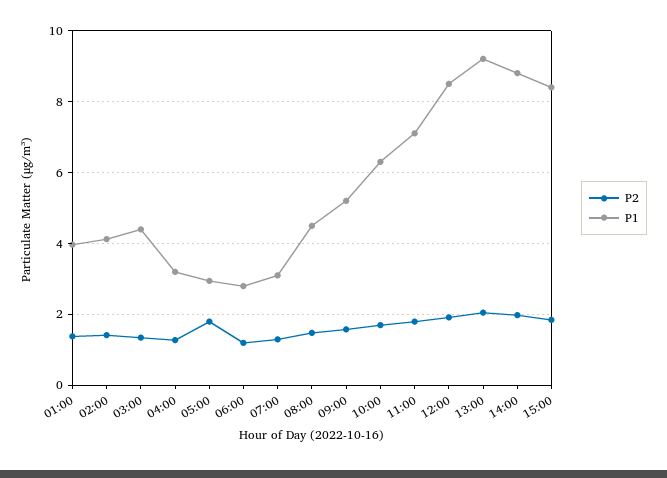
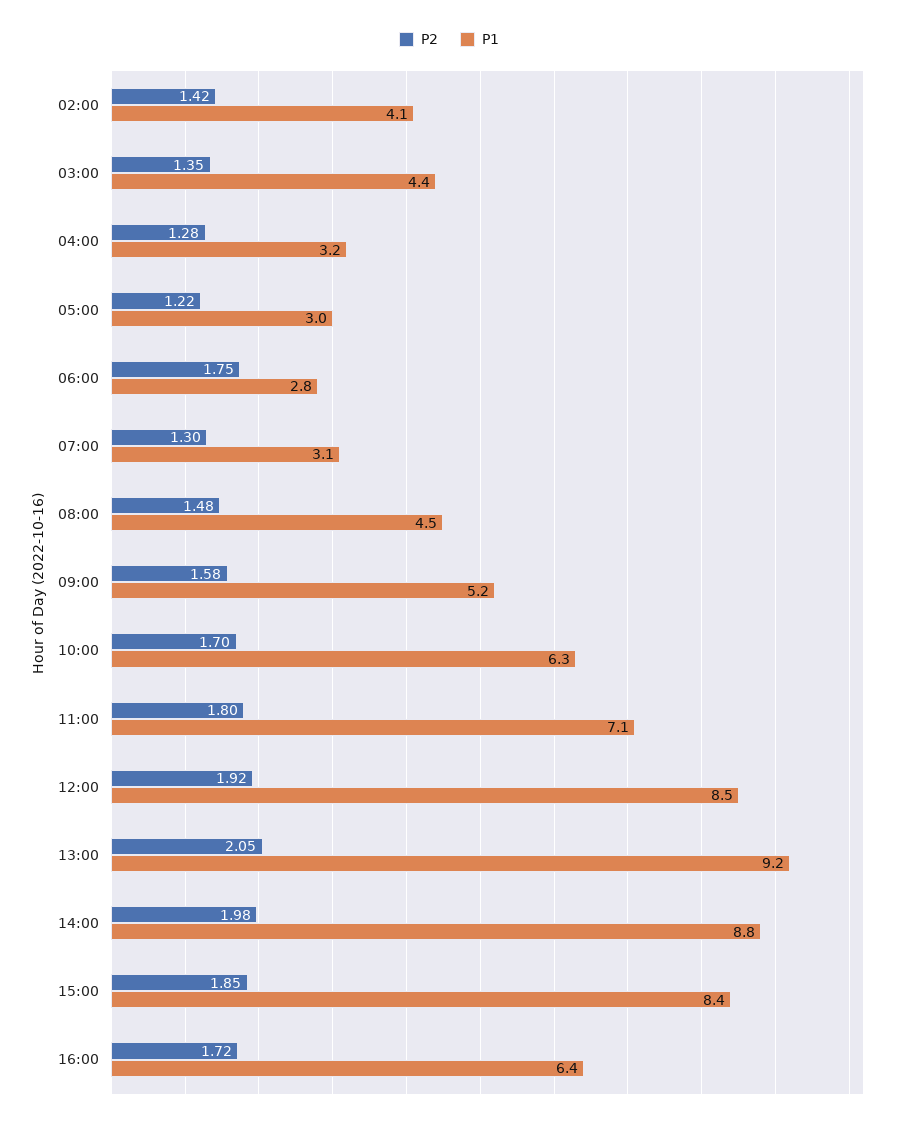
P2, 01:00: 1.4 -> none
P1, 01:00: 4 -> none
P2, 05:00: 1.8 -> 1.22
P2, 06:00: 1.2 -> 1.75
P2, 16:00: none -> 1.72
P1, 16:00: none -> 6.4

